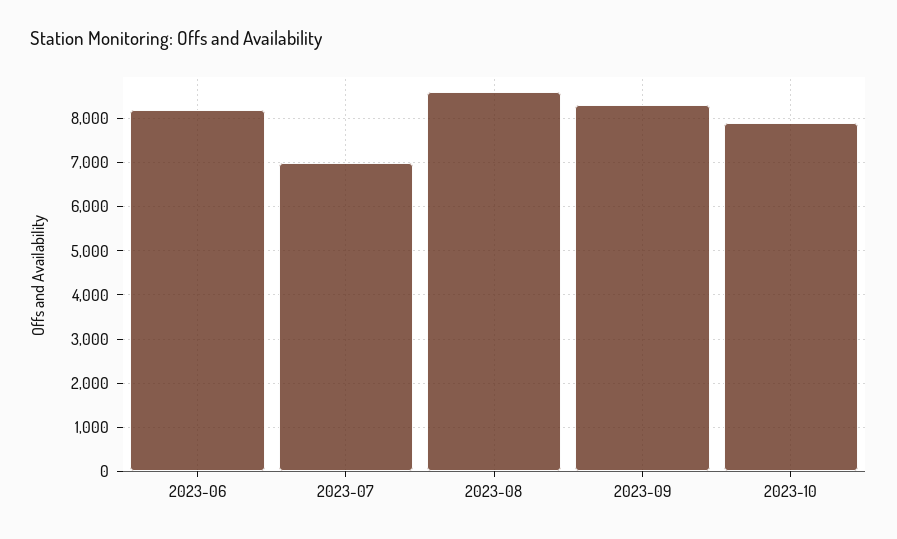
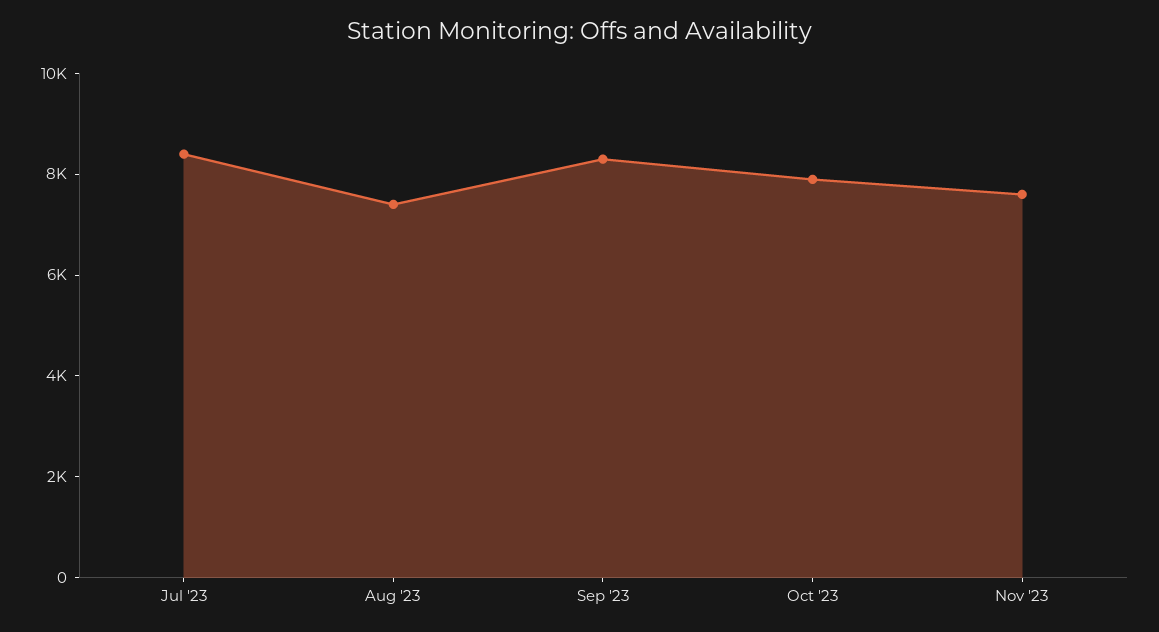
2023-06: 8200 -> none
2023-07: 7000 -> 8500
2023-08: 8600 -> 7500
Nov '23: none -> 7500

